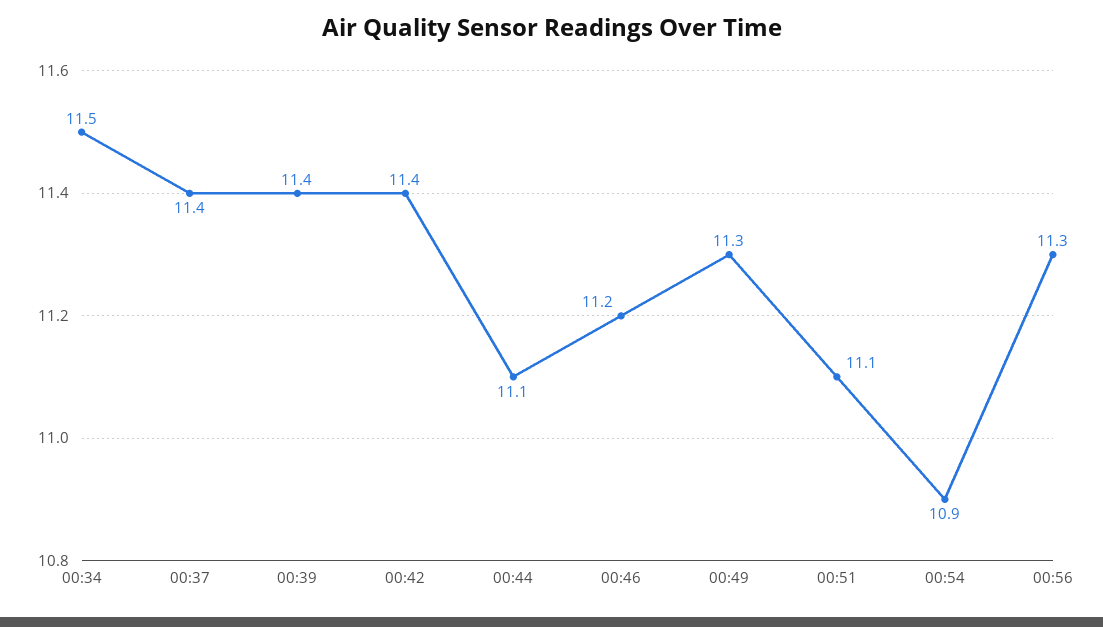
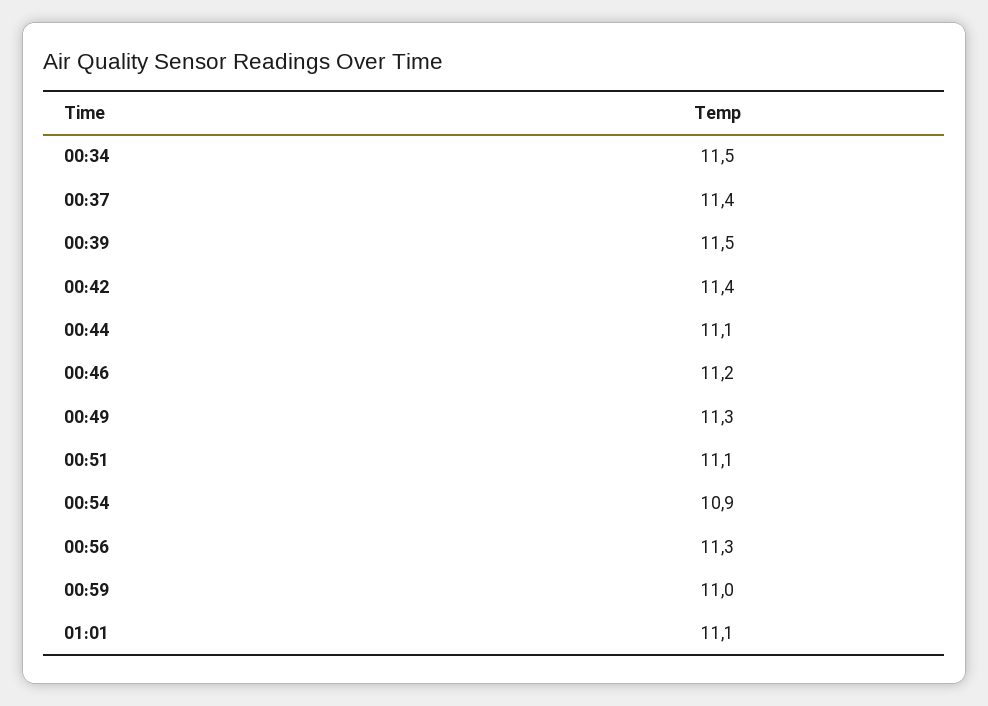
00:39: 11.4 -> 11.5
00:59: none -> 11
01:01: none -> 11.1

